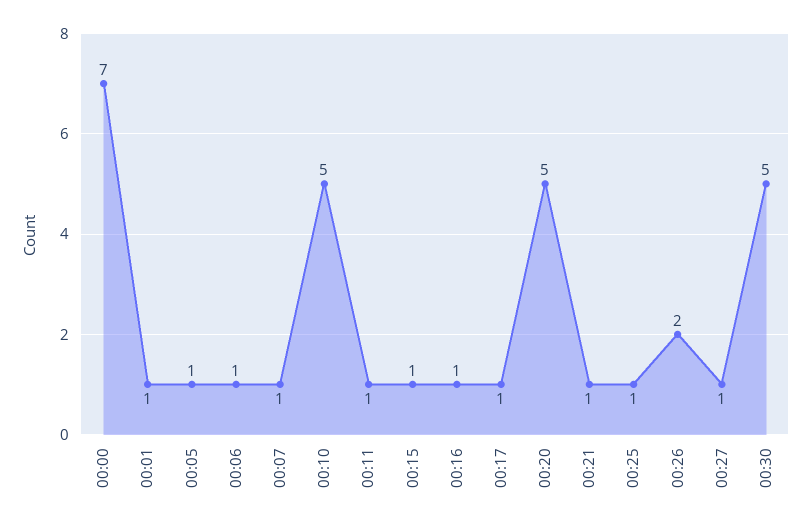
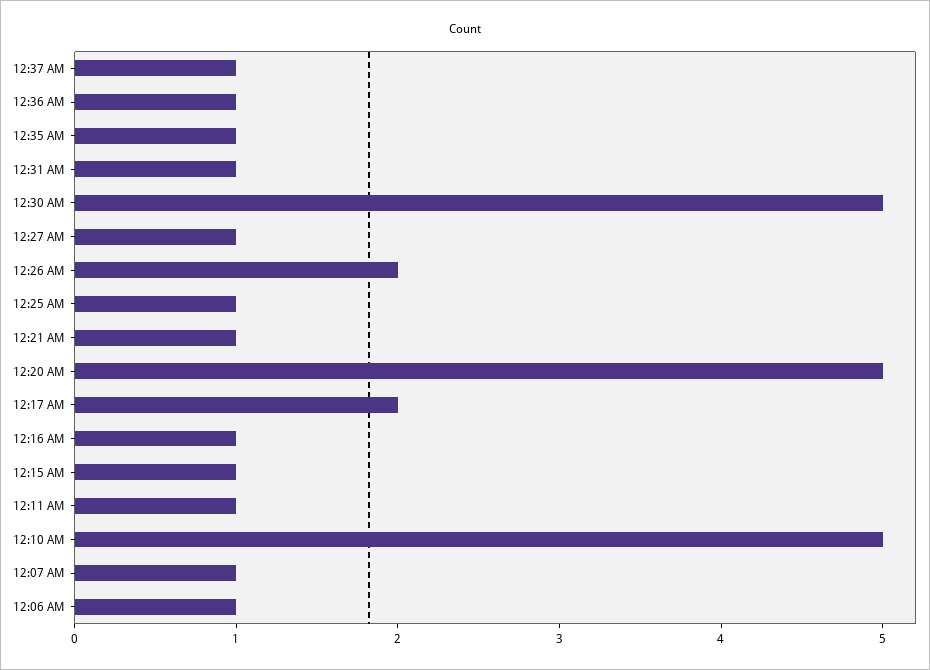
00:00: 7 -> none
00:01: 1 -> none
00:05: 1 -> none
00:17: 1 -> 2
12:37 AM: none -> 1
12:36 AM: none -> 1
12:35 AM: none -> 1
12:31 AM: none -> 1

